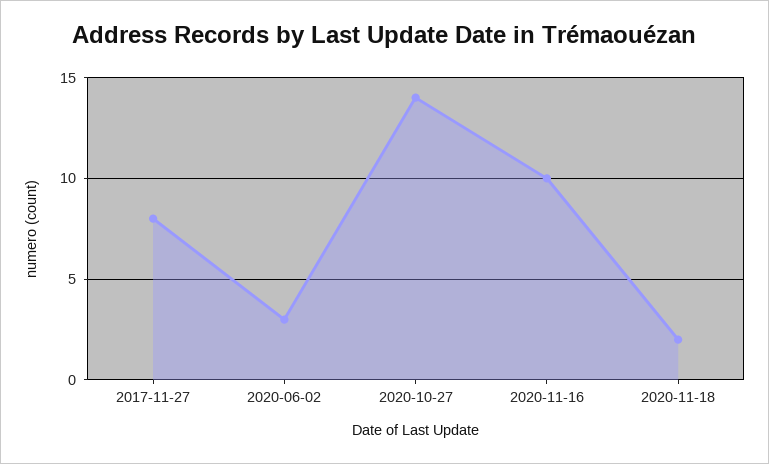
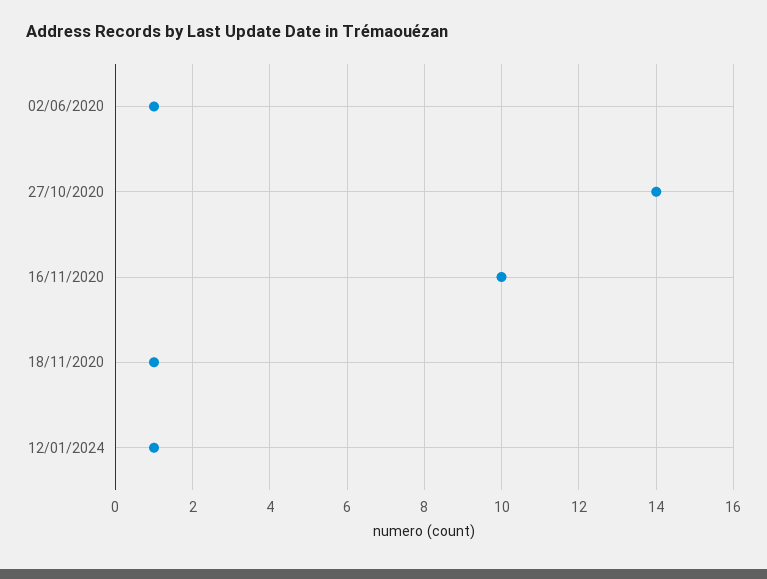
2017-11-27: 8 -> none
2020-06-02: 3 -> 1
2020-11-18: 2 -> 1
12/01/2024: none -> 1

